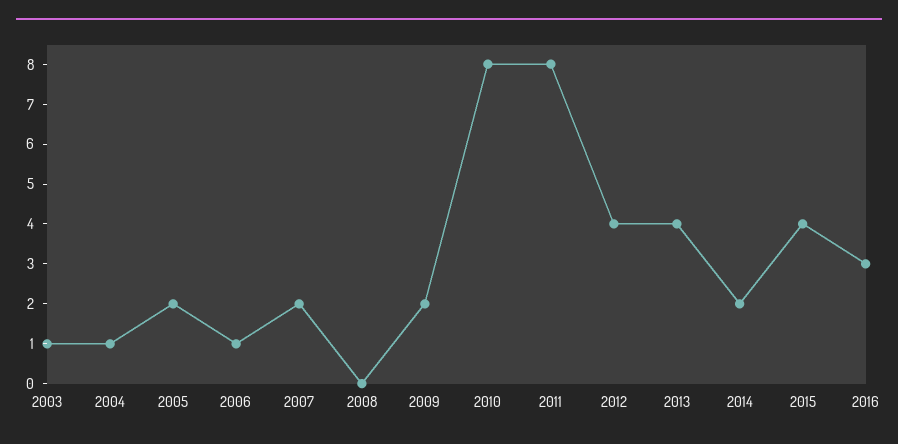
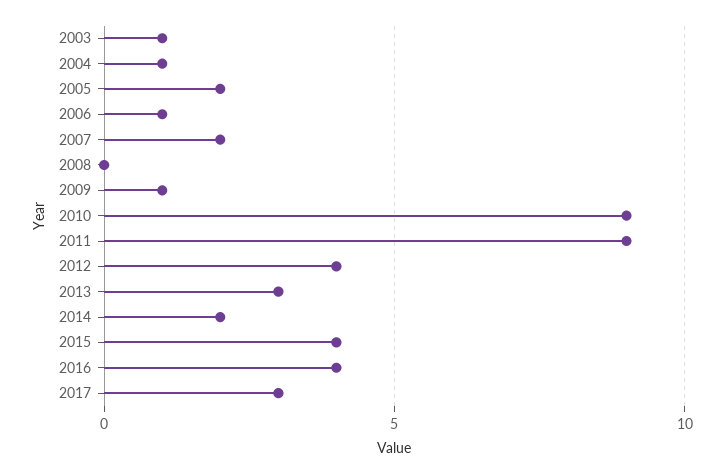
2009: 2 -> 1
2010: 8 -> 9
2011: 8 -> 9
2013: 4 -> 3
2016: 3 -> 4
2017: none -> 3

